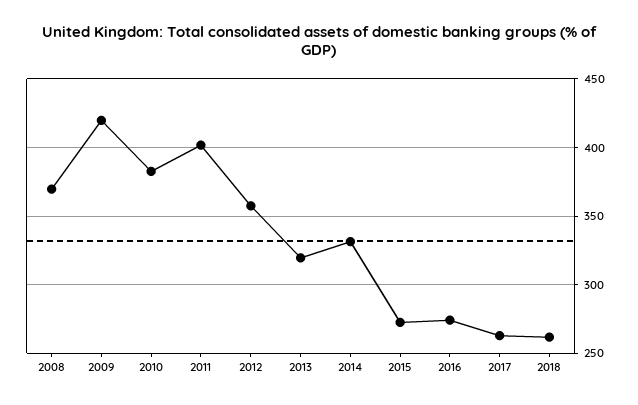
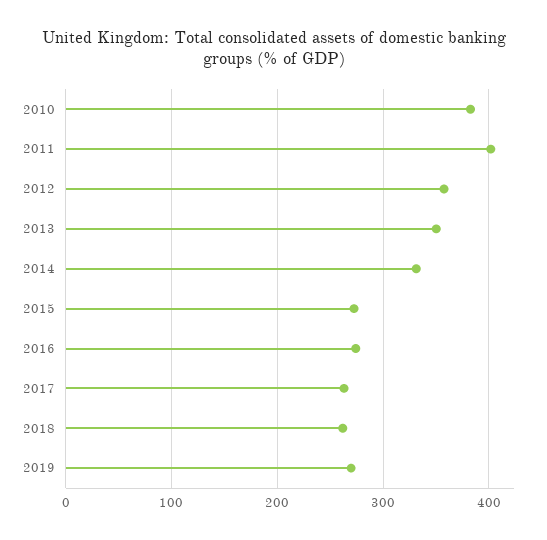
2008: 370 -> none
2009: 420 -> none
2013: 320 -> 350
2019: none -> 270

